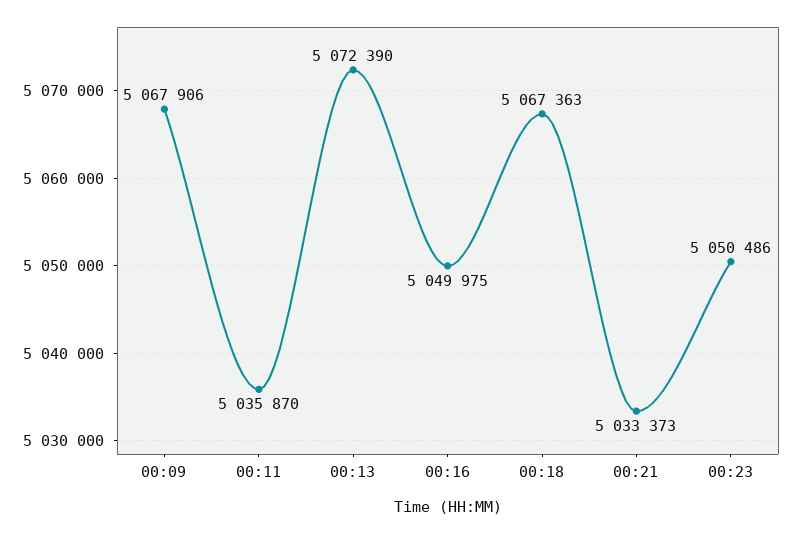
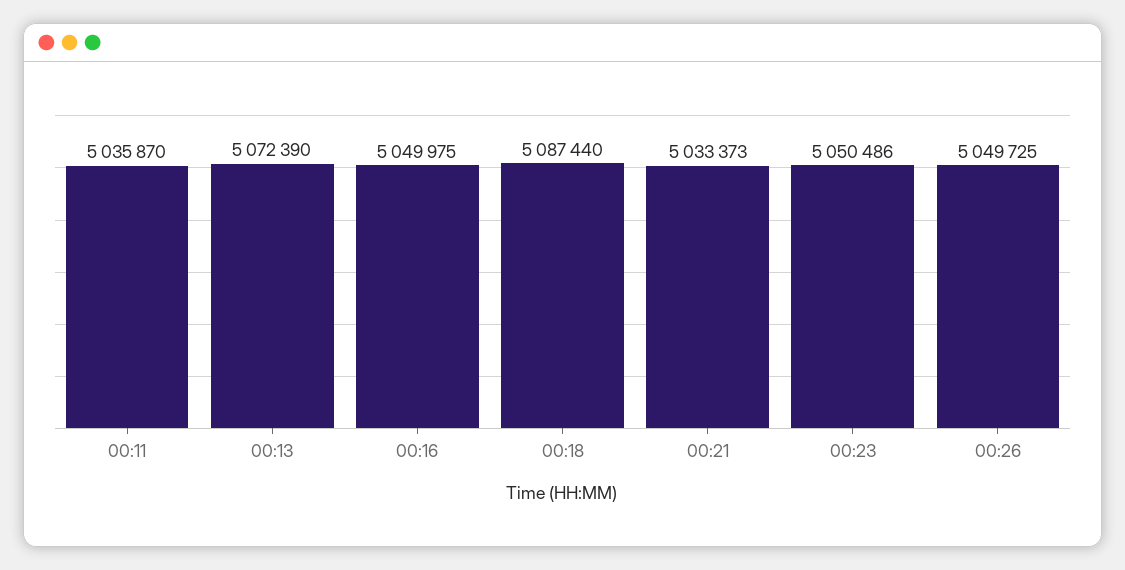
00:09: 5067906 -> none
00:18: 5067363 -> 5087440
00:26: none -> 5049725

